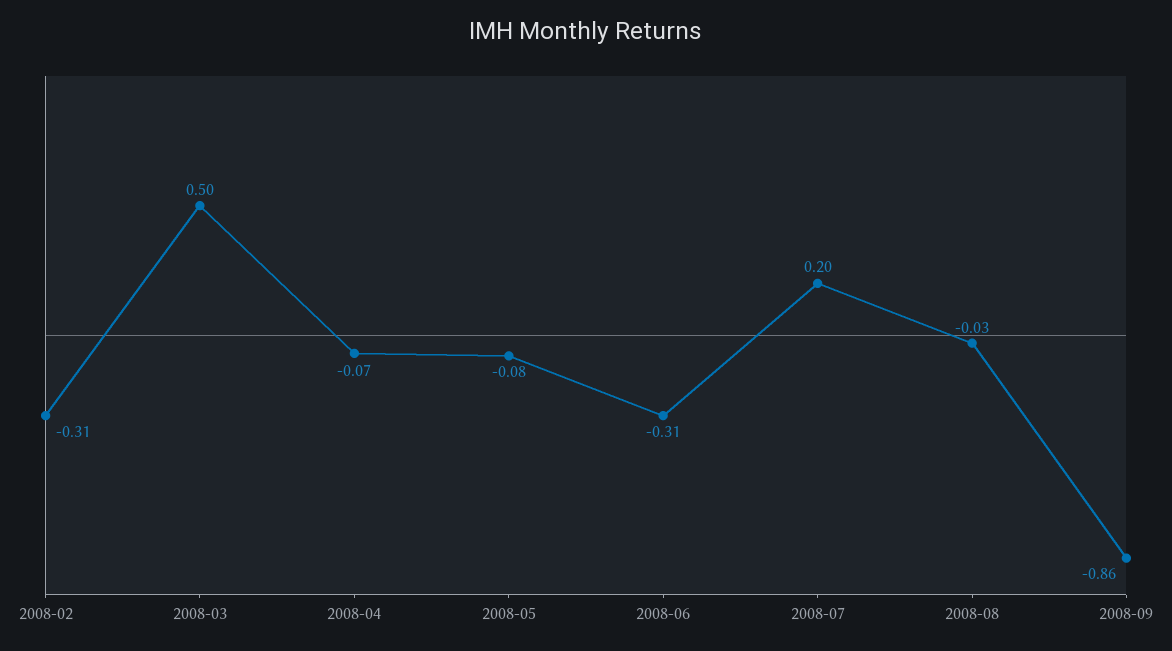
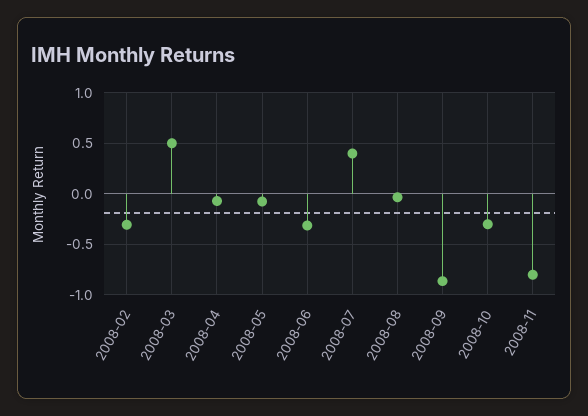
2008-07: 0.2 -> 0.4
2008-10: none -> -0.3
2008-11: none -> -0.8

